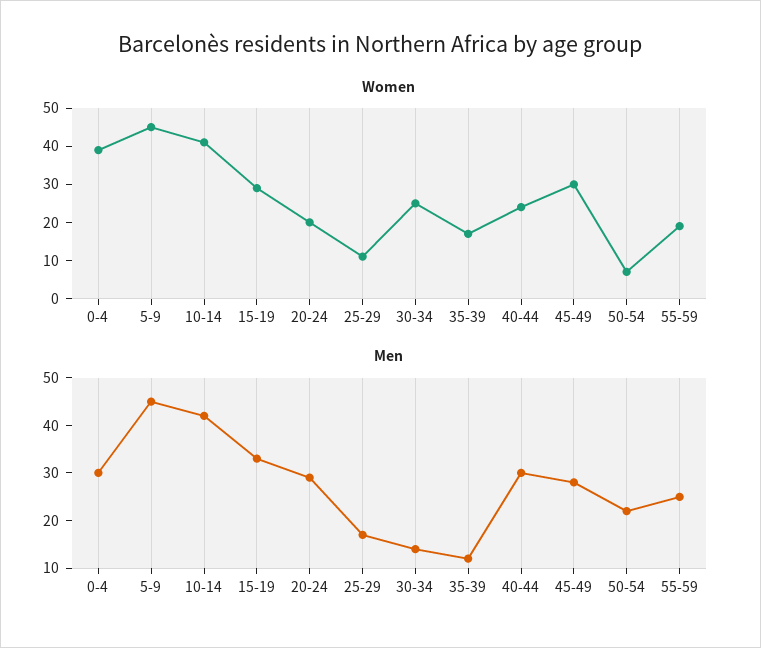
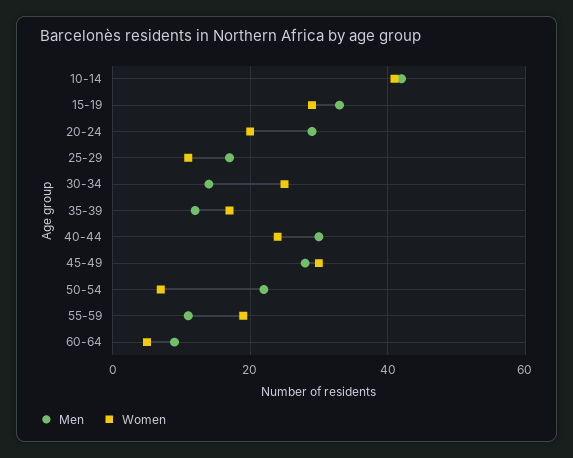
Women, 0-4: 40 -> none
Women, 5-9: 45 -> none
Men, 0-4: 30 -> none
Men, 5-9: 45 -> none
Men, 55-59: 25 -> 10
Men, 60-64: none -> 10
Women, 60-64: none -> 5

